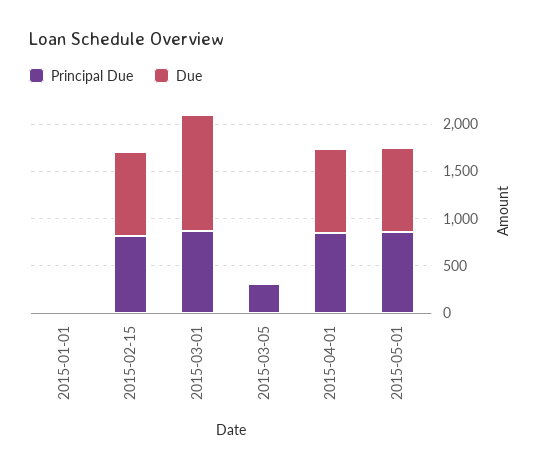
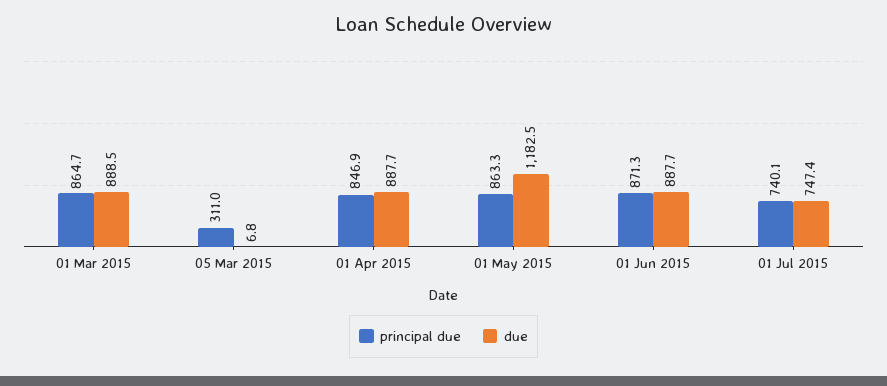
Principal Due, 2015-01-01: 0 -> none
Due, 2015-01-01: 0 -> none
Principal Due, 2015-02-15: 800 -> none
Due, 2015-02-15: 900 -> none
Due, 2015-03-01: 1200 -> 888.5
Due, 2015-05-01: 900 -> 1182.5
Principal Due, 01 Jun 2015: none -> 871.3
Due, 01 Jun 2015: none -> 887.7
Principal Due, 01 Jul 2015: none -> 740.1
Due, 01 Jul 2015: none -> 747.4

